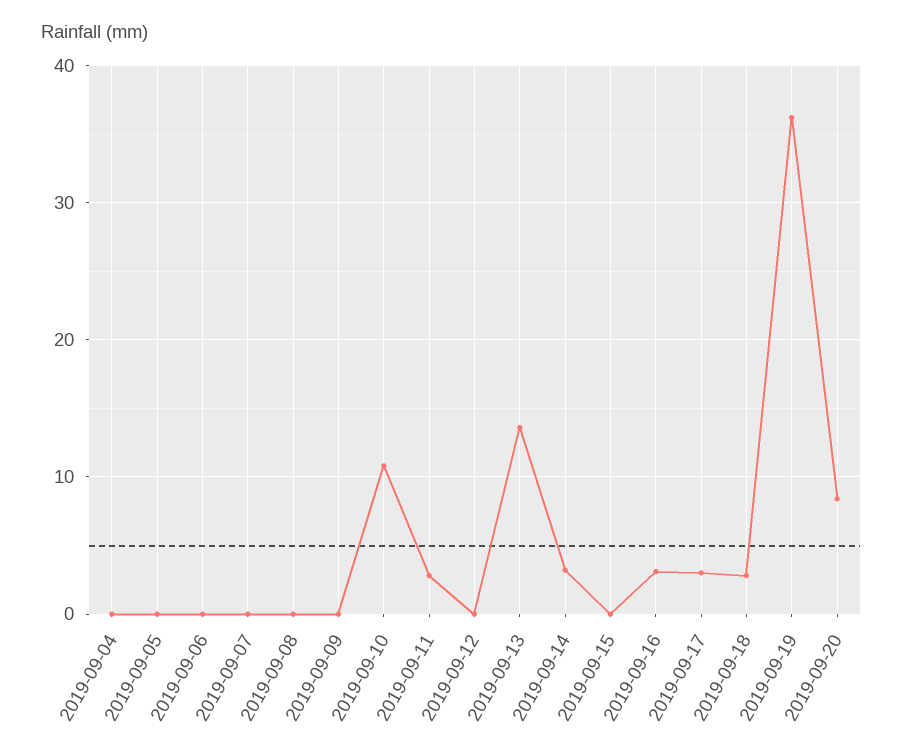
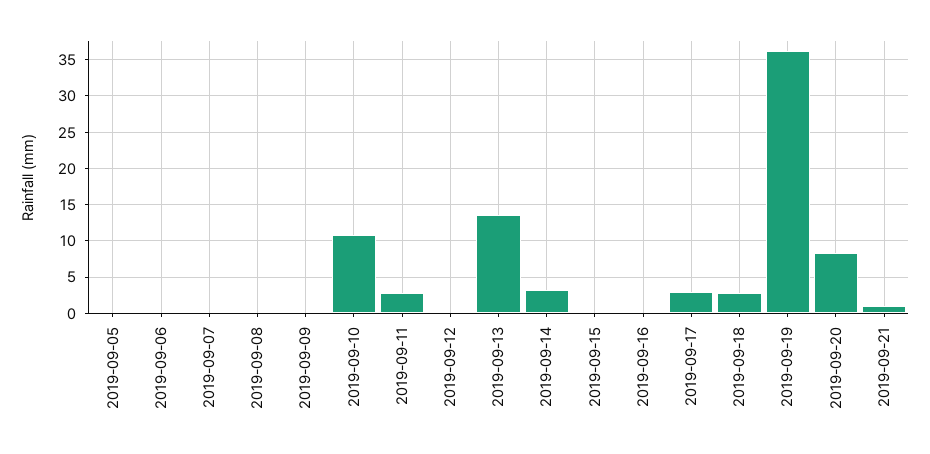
2019-09-04: 0 -> none
2019-09-16: 3 -> 0
2019-09-21: none -> 1

